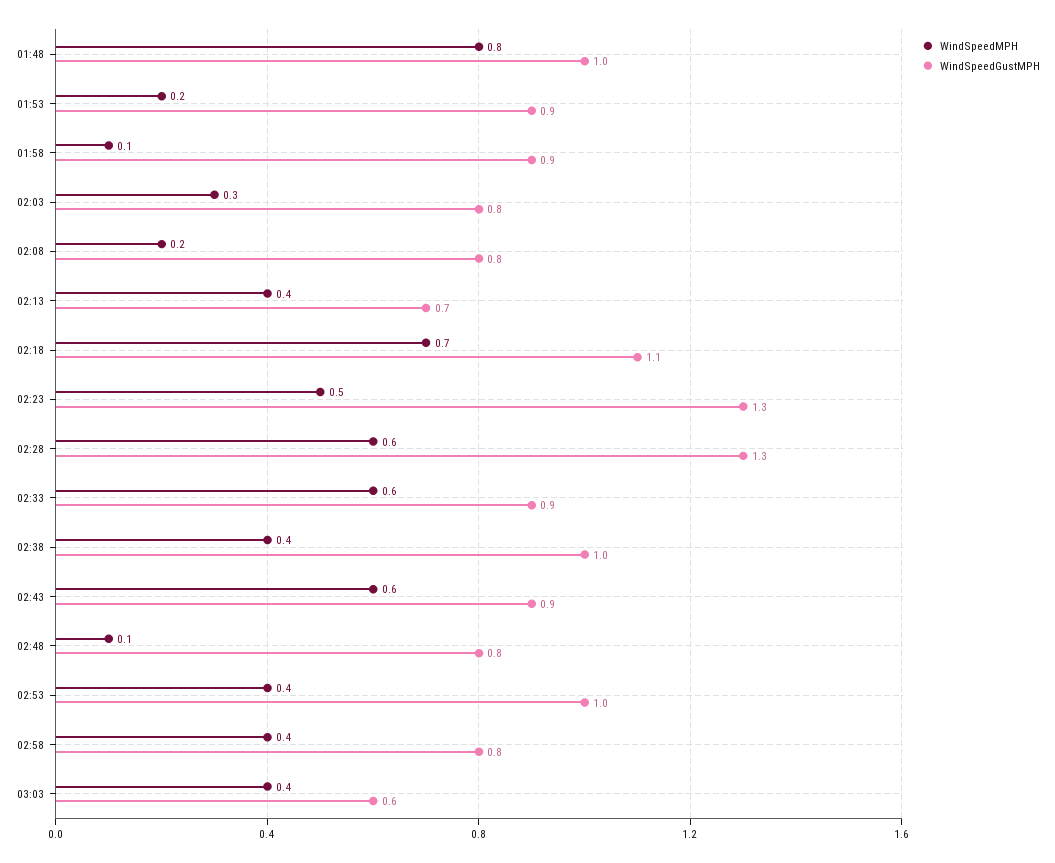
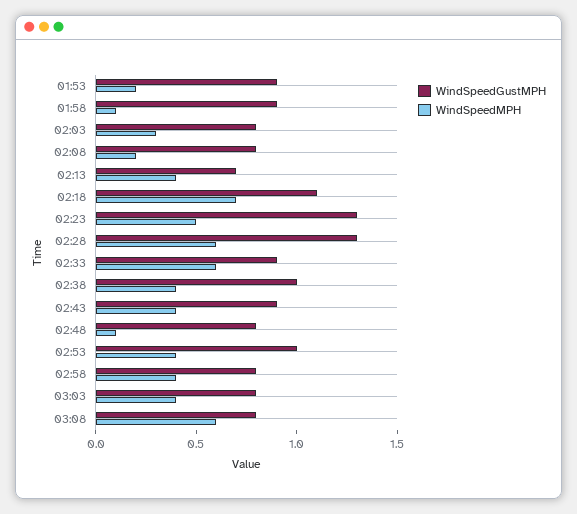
WindSpeedMPH, 01:48: 0.8 -> none
WindSpeedGustMPH, 01:48: 1 -> none
WindSpeedMPH, 02:43: 0.6 -> 0.4
WindSpeedGustMPH, 03:03: 0.6 -> 0.8
WindSpeedGustMPH, 03:08: none -> 0.8
WindSpeedMPH, 03:08: none -> 0.6

